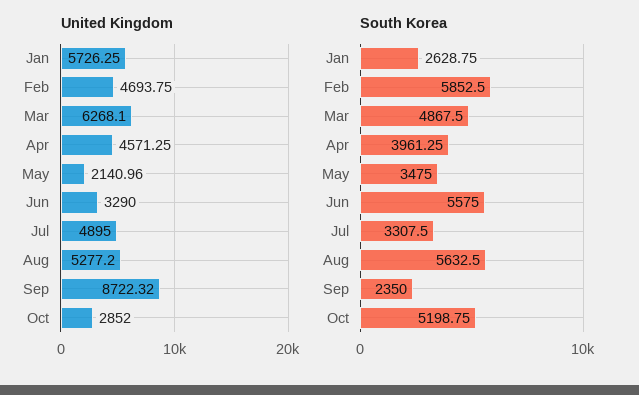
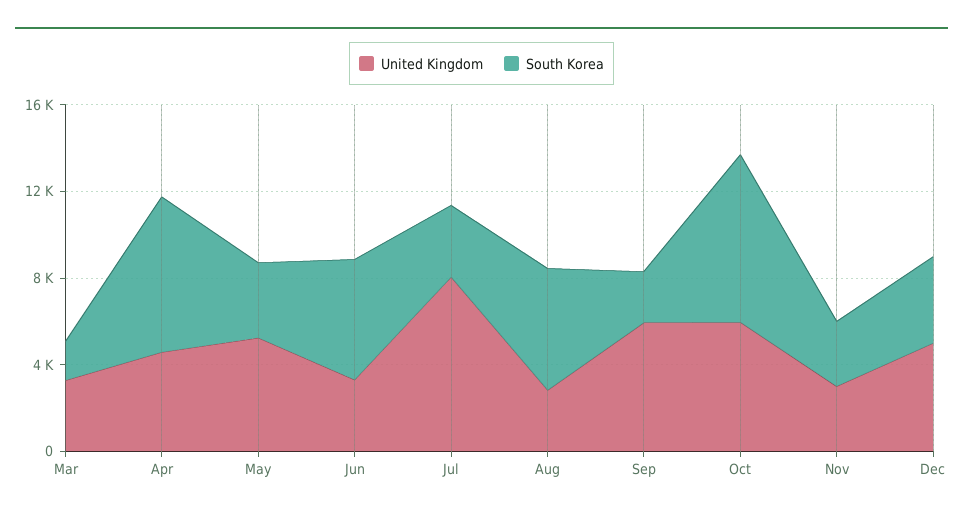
United Kingdom, Jan: 5726.25 -> none
United Kingdom, Feb: 4693.75 -> none
United Kingdom, Mar: 6268.1 -> 3000
United Kingdom, May: 2140.96 -> 5000
United Kingdom, Jul: 4895 -> 8000
United Kingdom, Aug: 5277.2 -> 3000
United Kingdom, Sep: 8722.32 -> 6000
United Kingdom, Oct: 2852 -> 6000
South Korea, Jan: 2628.75 -> none
South Korea, Feb: 5852.5 -> none
South Korea, Mar: 4867.5 -> 2000
South Korea, Apr: 3961.25 -> 7000
South Korea, Oct: 5198.75 -> 8000
United Kingdom, Nov: none -> 3000
South Korea, Nov: none -> 3000
United Kingdom, Dec: none -> 5000
South Korea, Dec: none -> 4000

